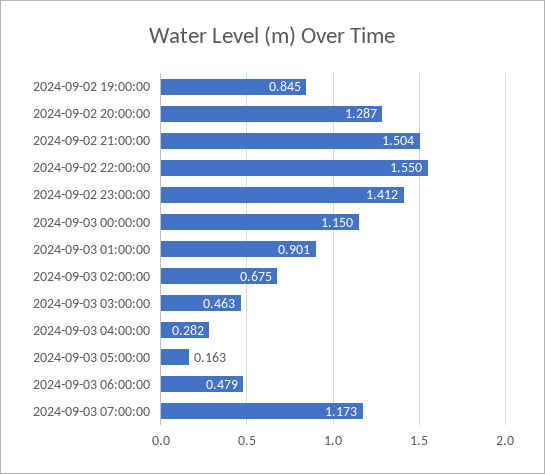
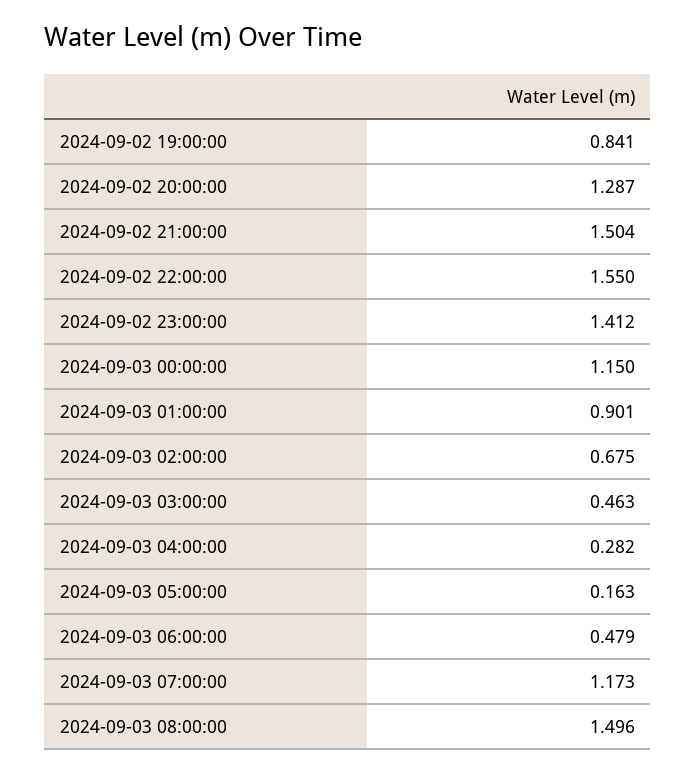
2024-09-02 19:00:00: 0.845 -> 0.841
2024-09-03 08:00:00: none -> 1.496

